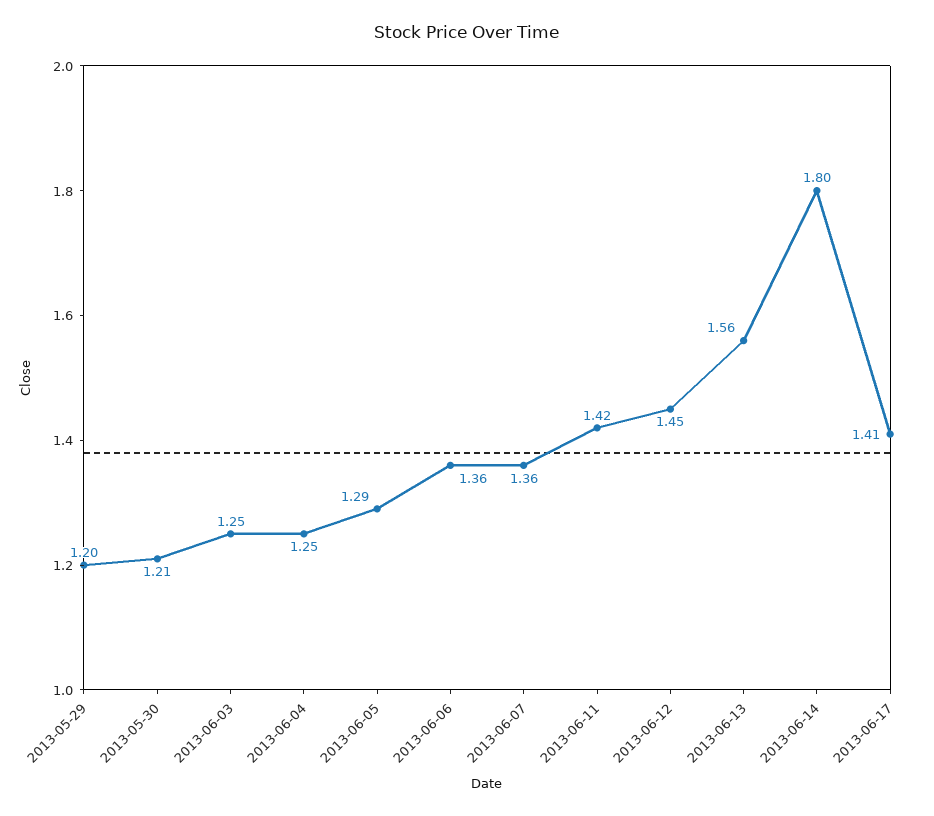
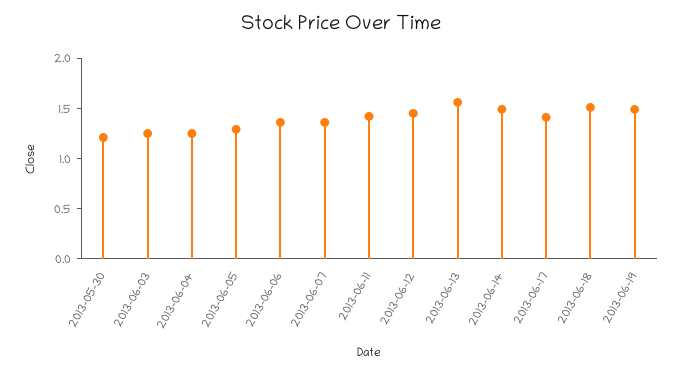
2013-05-29: 1.2 -> none
2013-06-14: 1.8 -> 1.5
2013-06-18: none -> 1.5
2013-06-19: none -> 1.5

